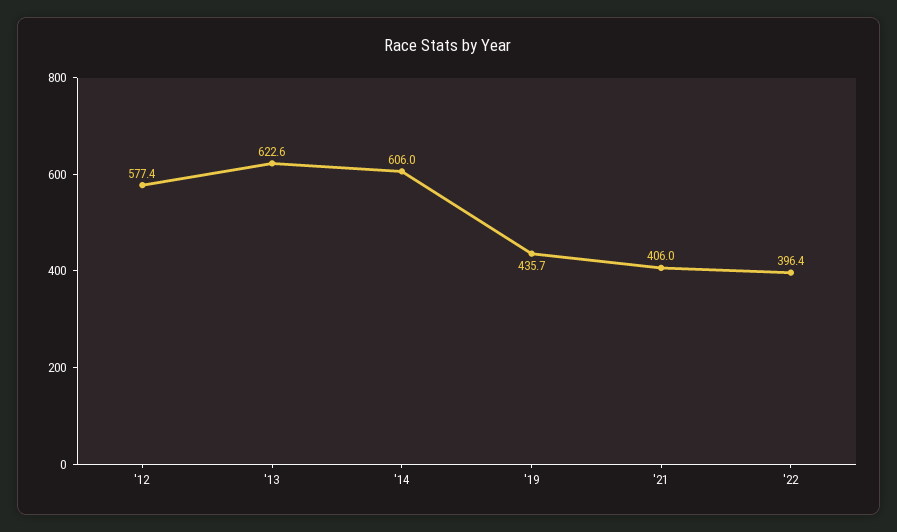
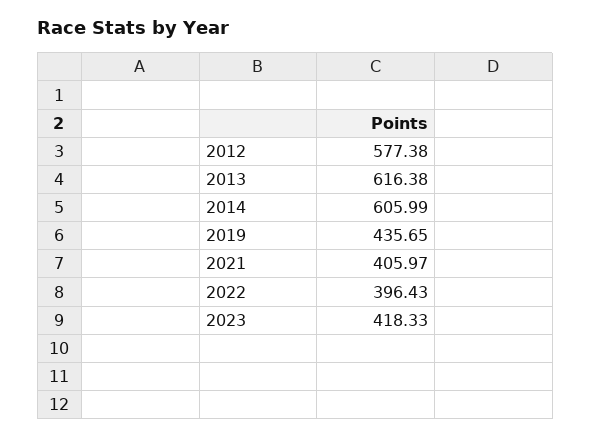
'13: 622.6 -> 616.38
2023: none -> 418.33

